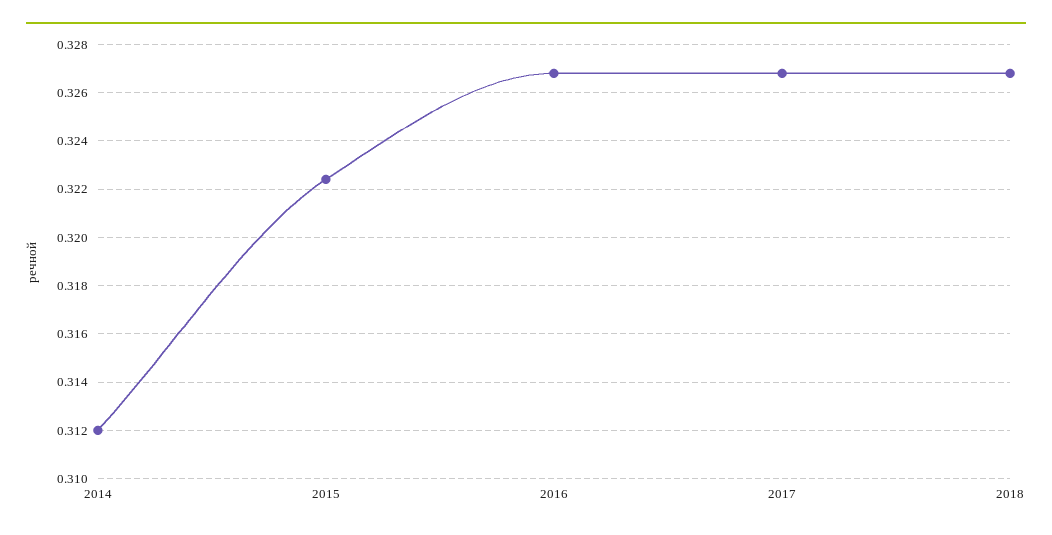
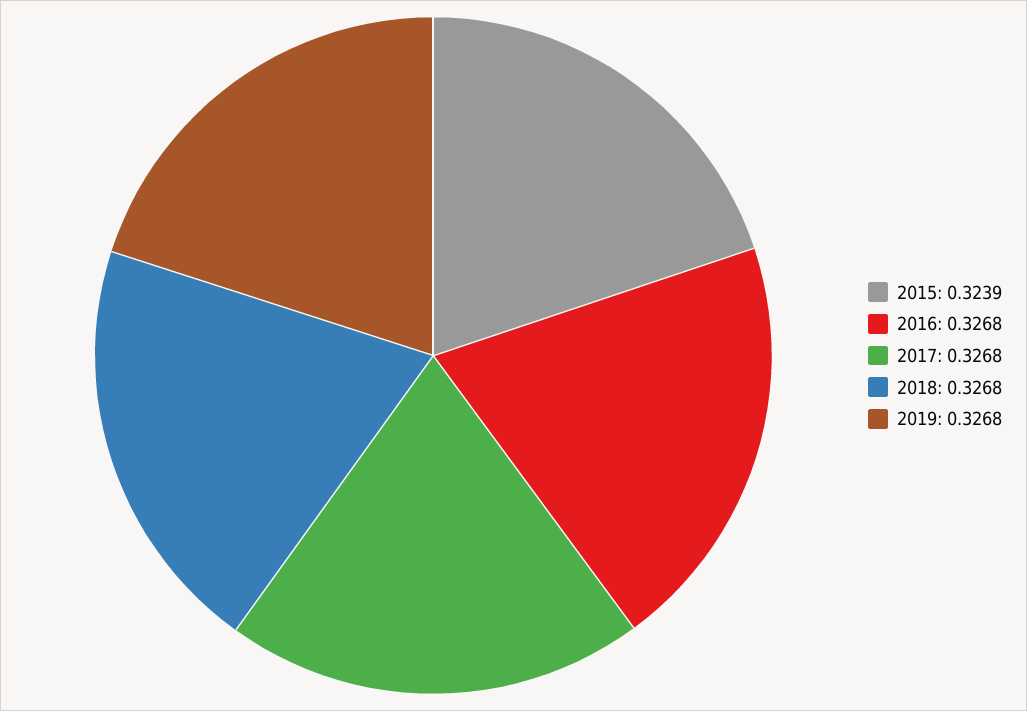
2014: 0.312 -> none
2015: 0.3225 -> 0.3239
2019: none -> 0.3268

